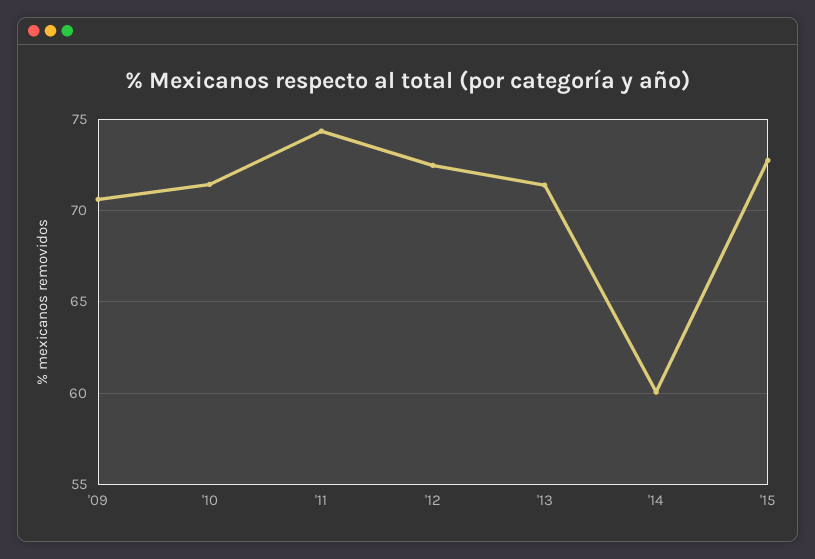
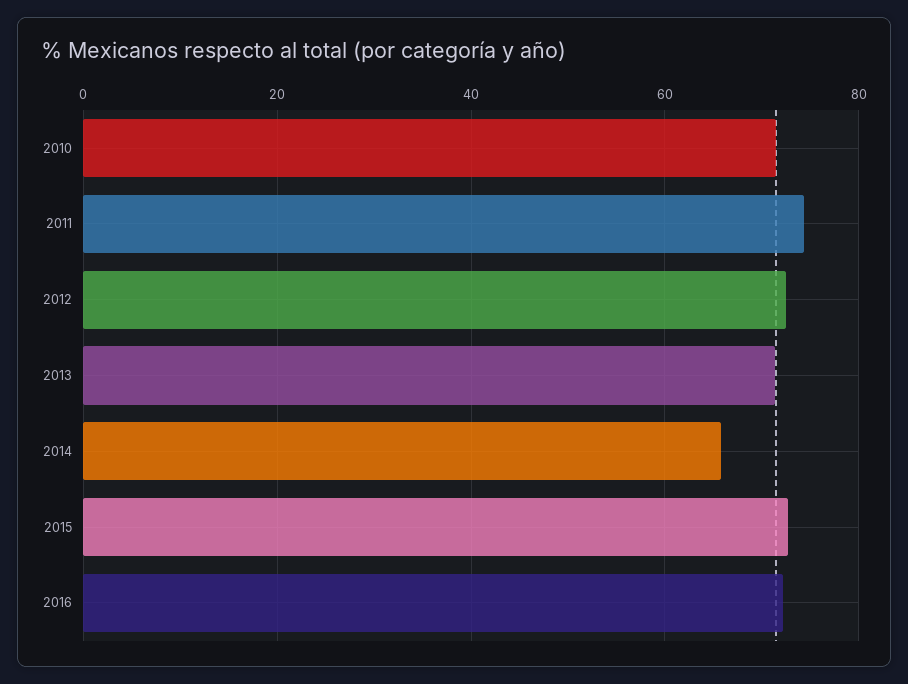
'09: 70.5 -> none
'14: 60 -> 66
2016: none -> 72

